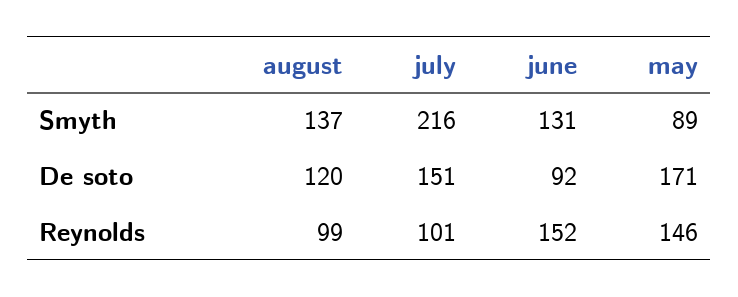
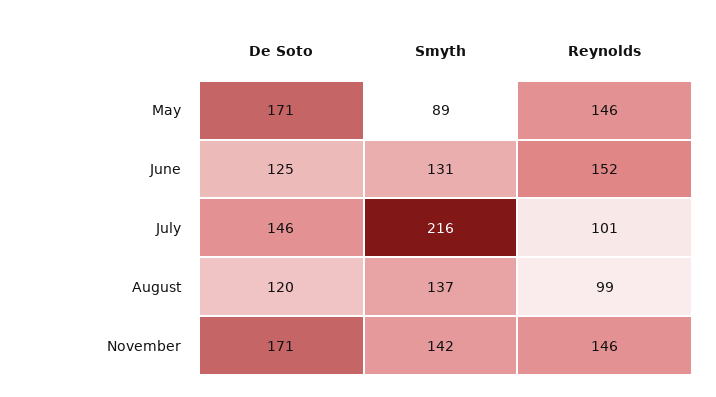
july, De soto: 151 -> 146
june, De soto: 92 -> 125
November, De soto: none -> 171
November, Smyth: none -> 142
November, Reynolds: none -> 146

